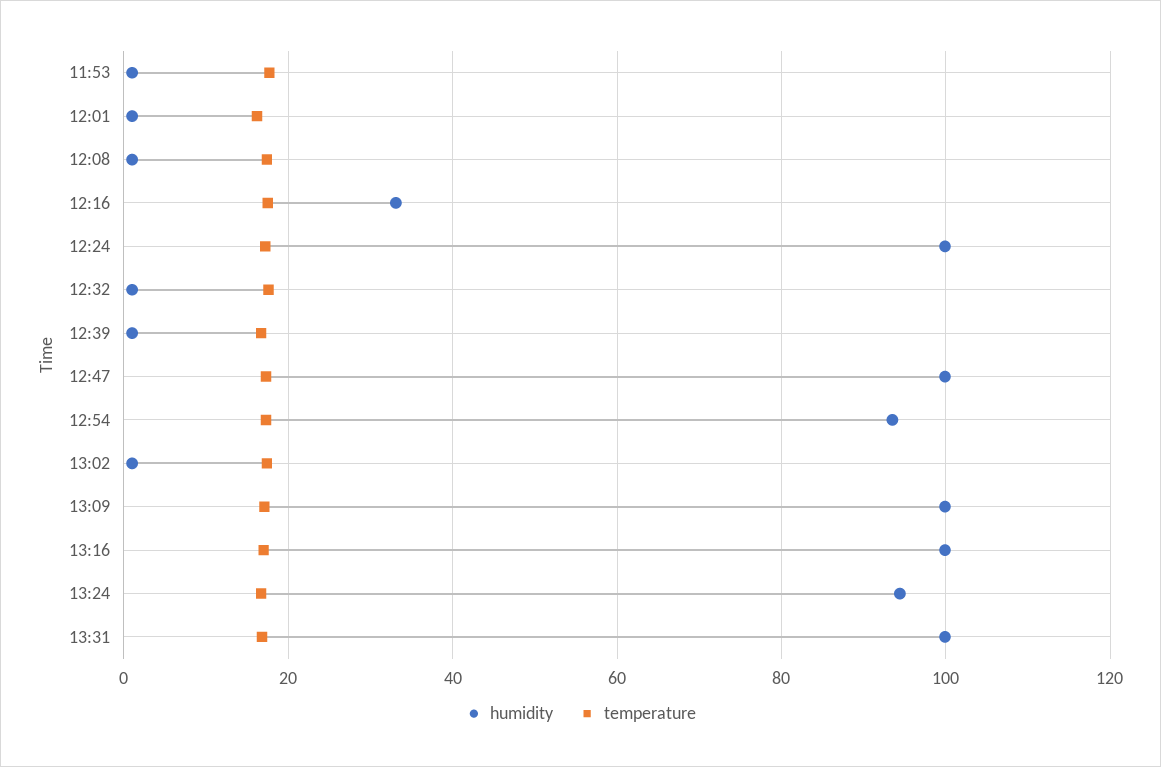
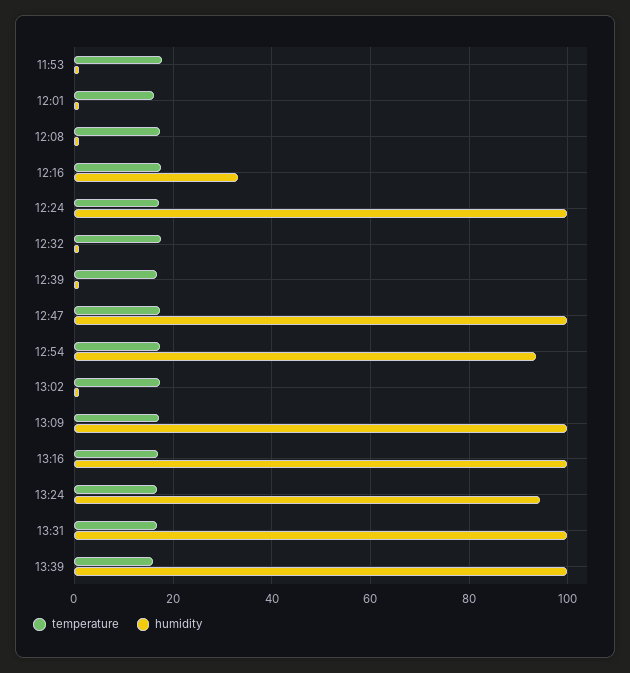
temperature, 13:39: none -> 16
humidity, 13:39: none -> 100

